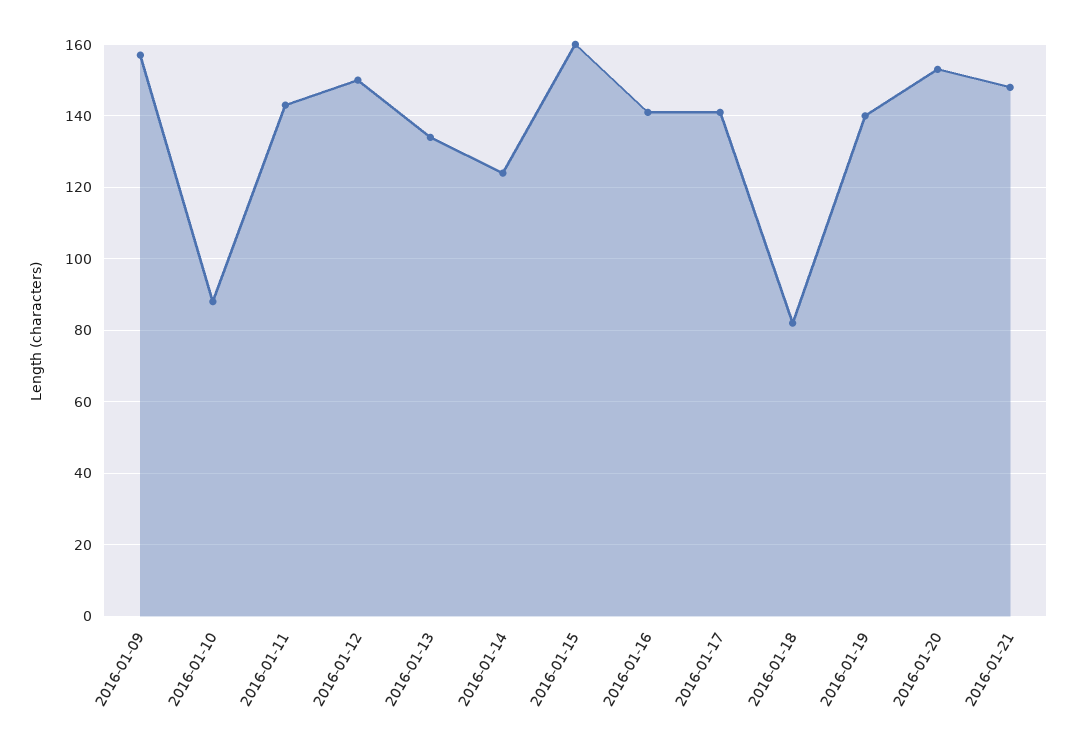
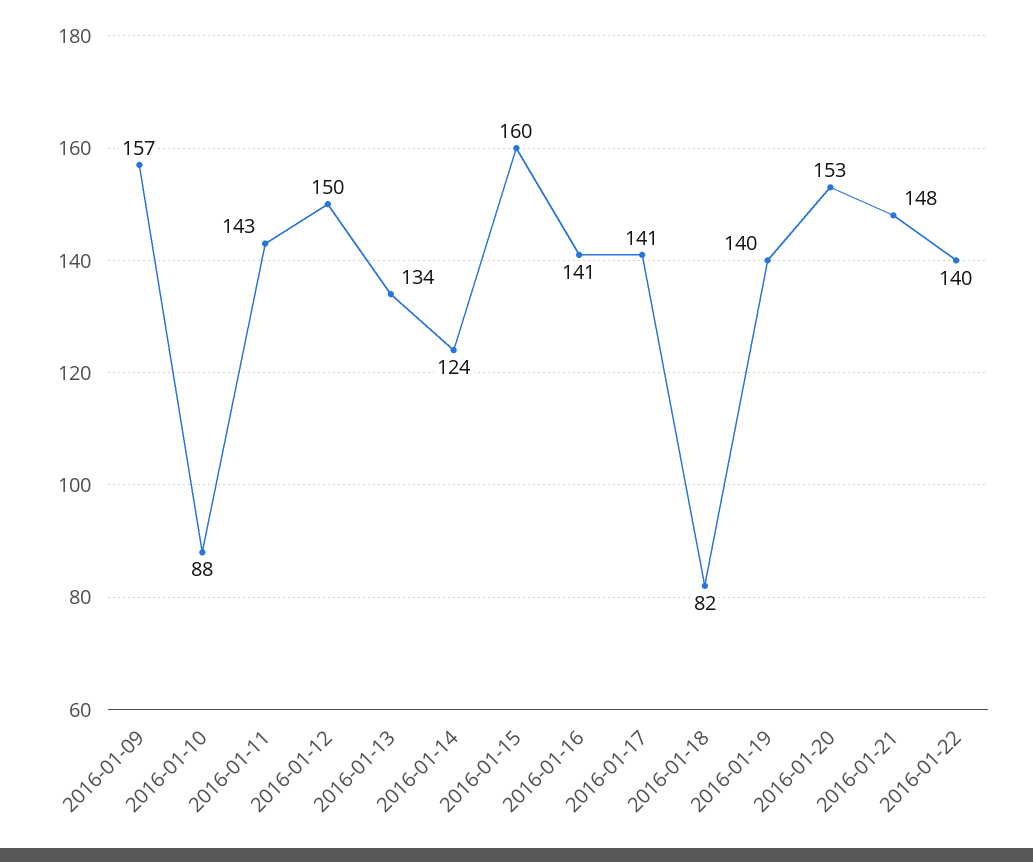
2016-01-22: none -> 140

